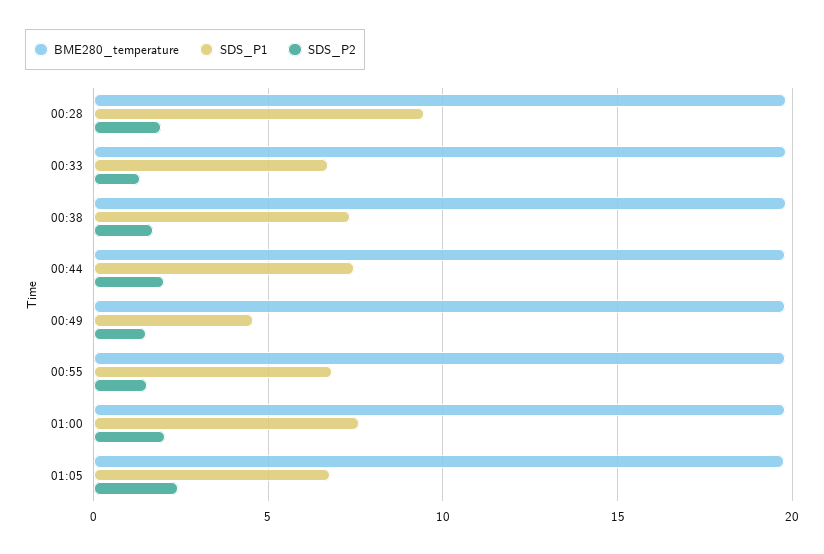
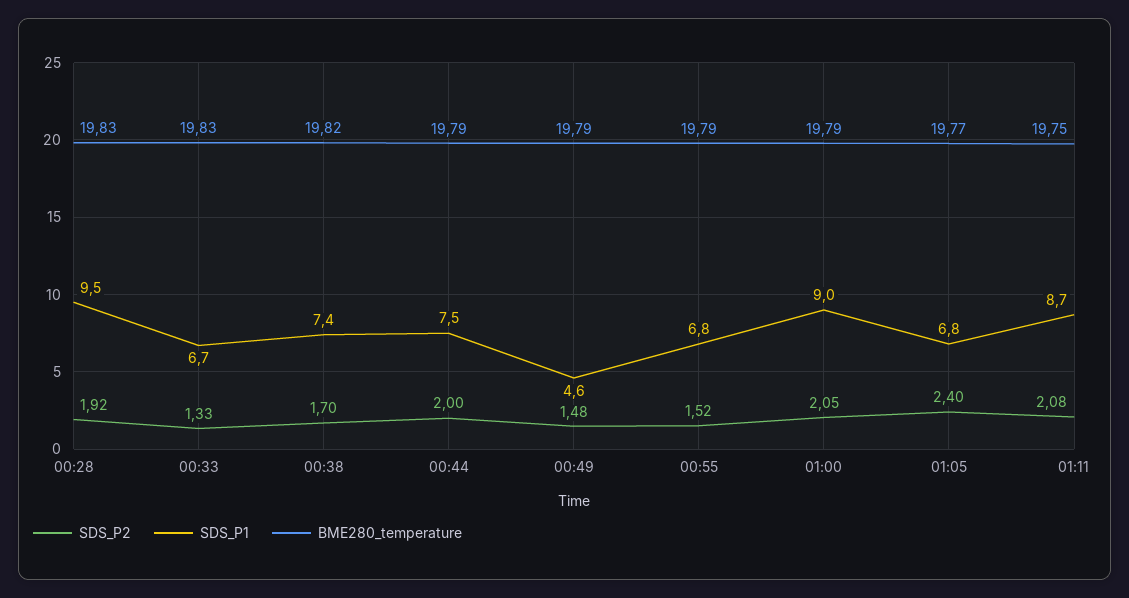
SDS_P1, 01:00: 7.5 -> 9
SDS_P2, 01:11: none -> 2.08
SDS_P1, 01:11: none -> 8.7
BME280_temperature, 01:11: none -> 19.75

